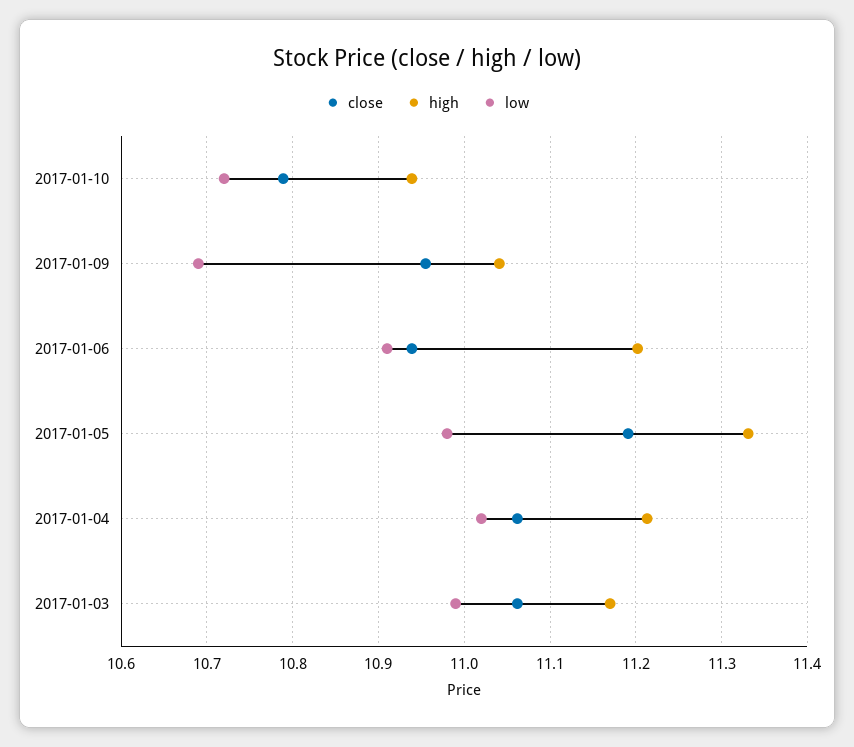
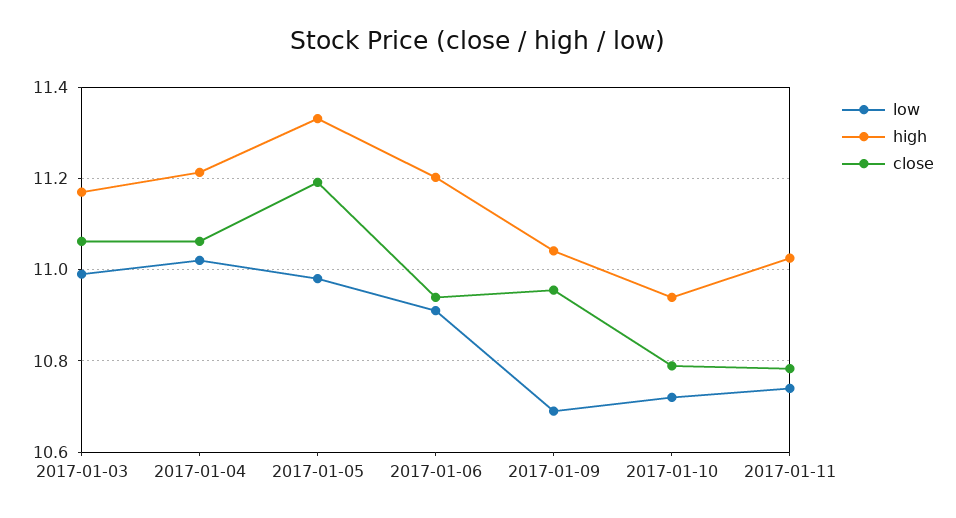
low, 2017-01-11: none -> 10.74
high, 2017-01-11: none -> 11.02
close, 2017-01-11: none -> 10.78

